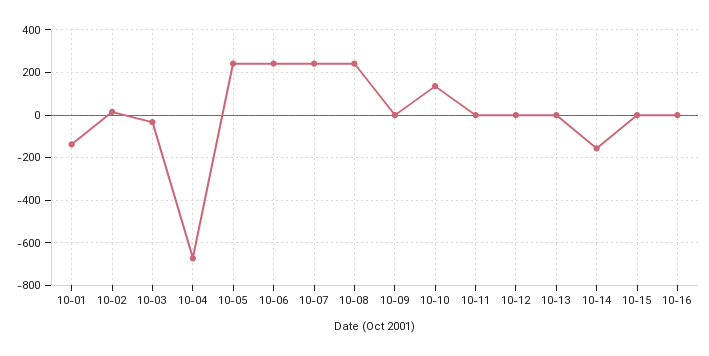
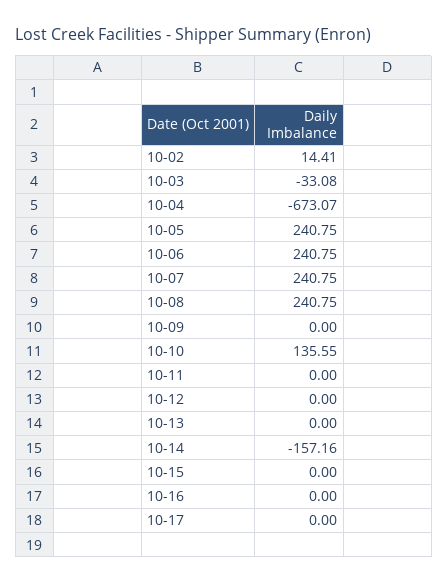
10-01: -150 -> none
10-17: none -> 0

